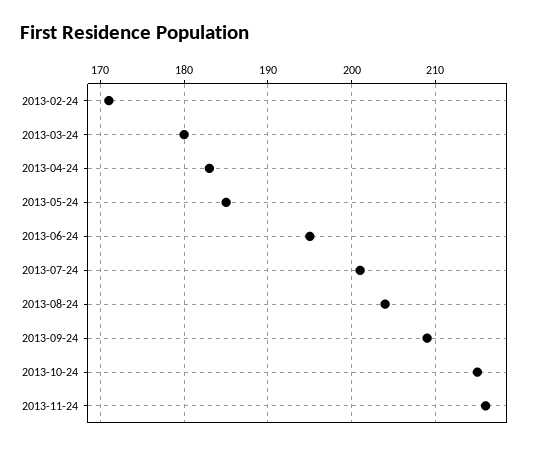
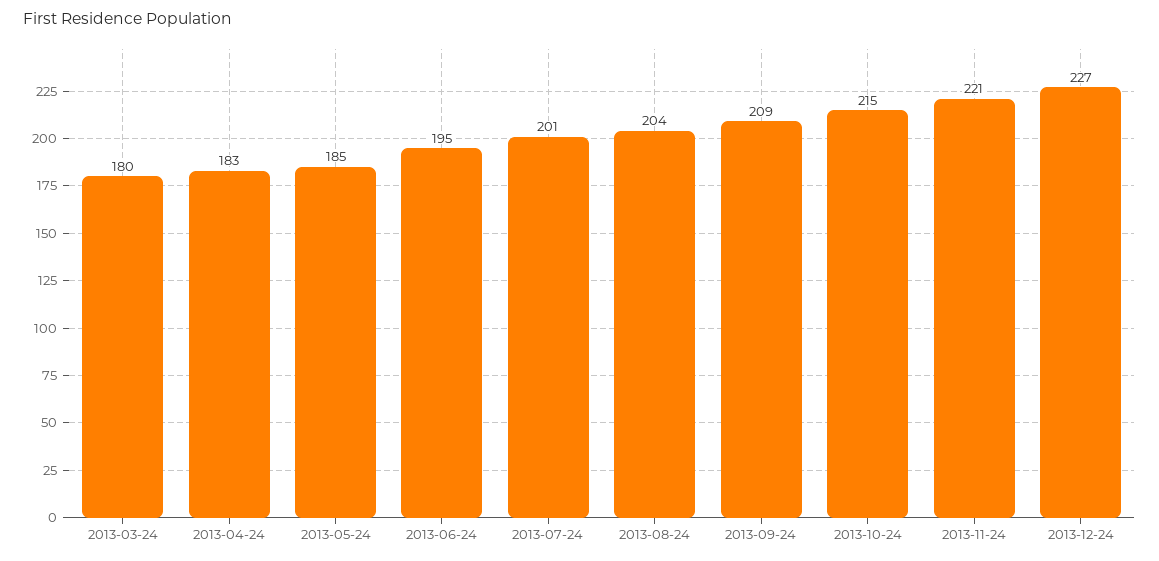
2013-02-24: 171 -> none
2013-11-24: 216 -> 221
2013-12-24: none -> 227

